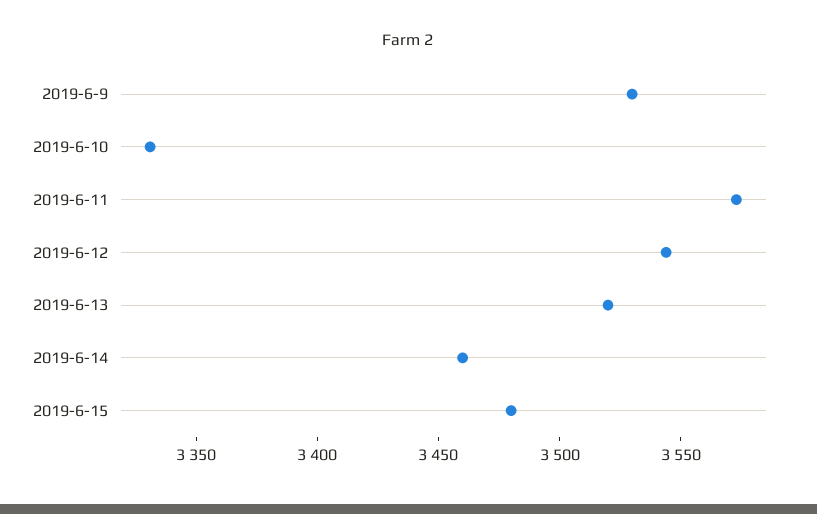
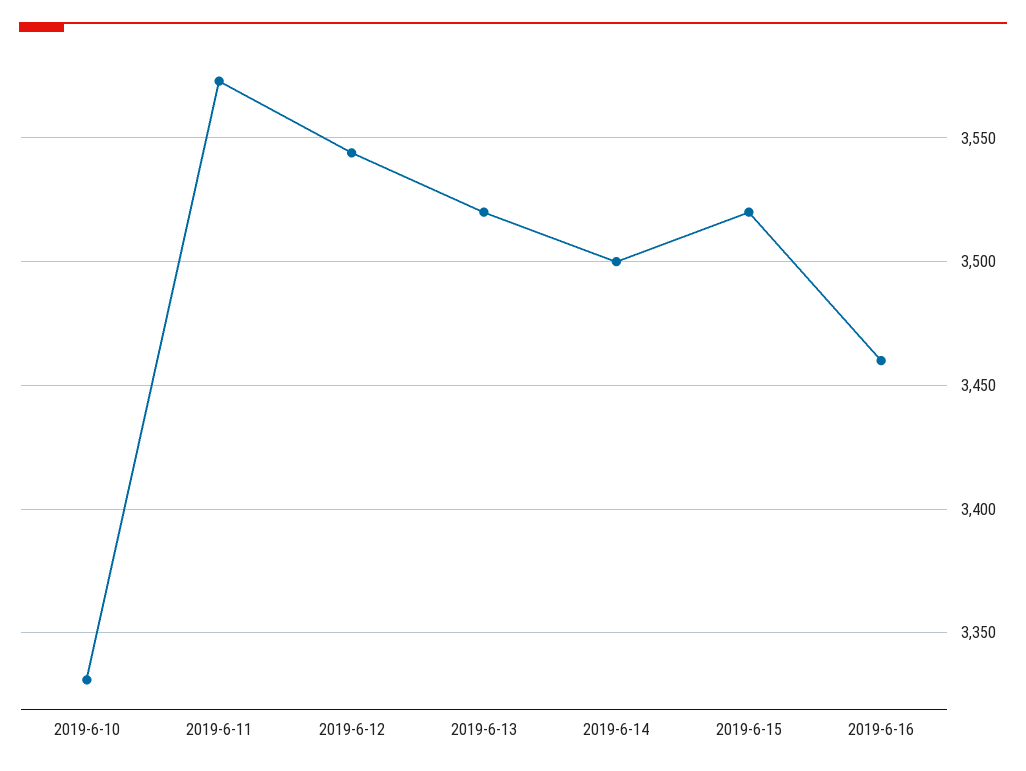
2019-6-9: 3530 -> none
2019-6-14: 3460 -> 3500
2019-6-15: 3480 -> 3520
2019-6-16: none -> 3460

